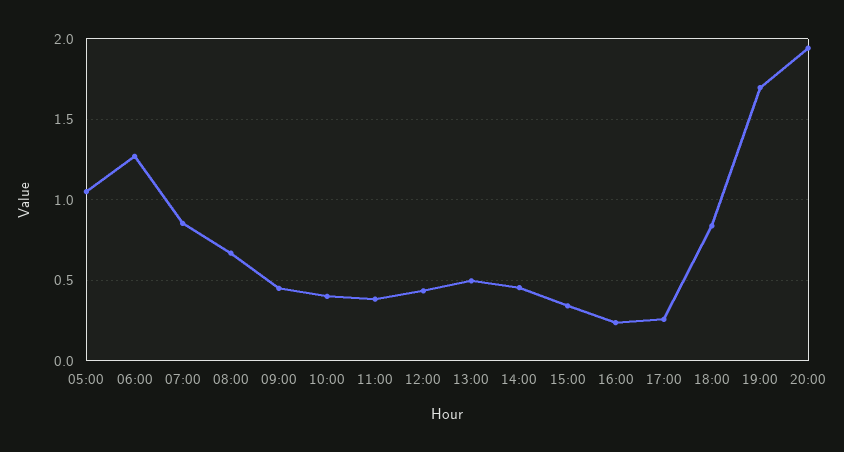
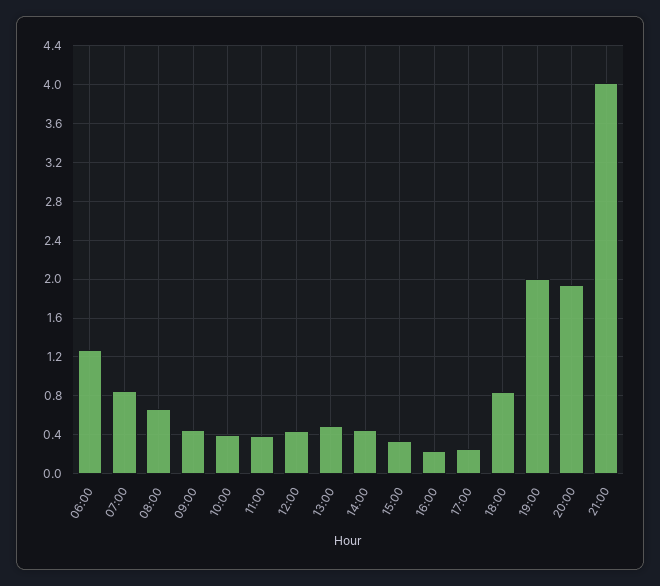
05:00: 1.05 -> none
19:00: 1.7 -> 2
21:00: none -> 4

